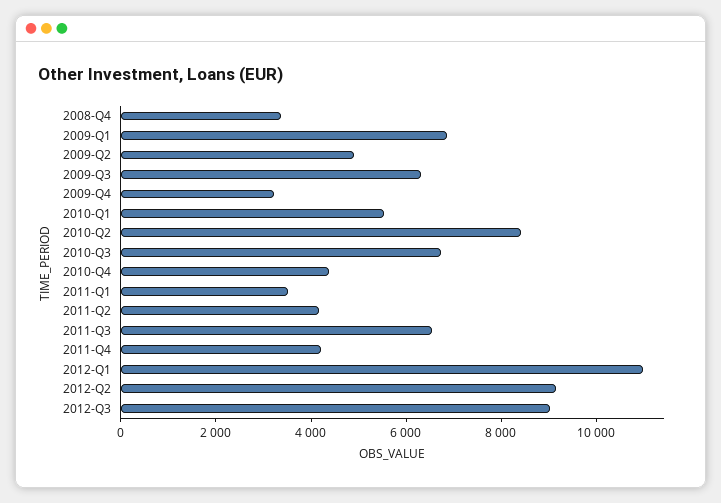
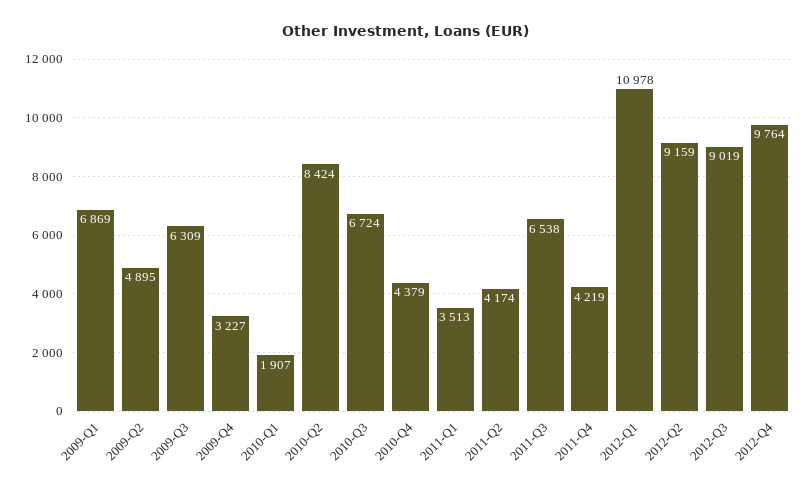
2008-Q4: 3500 -> none
2010-Q1: 5500 -> 1907
2012-Q4: none -> 9764

